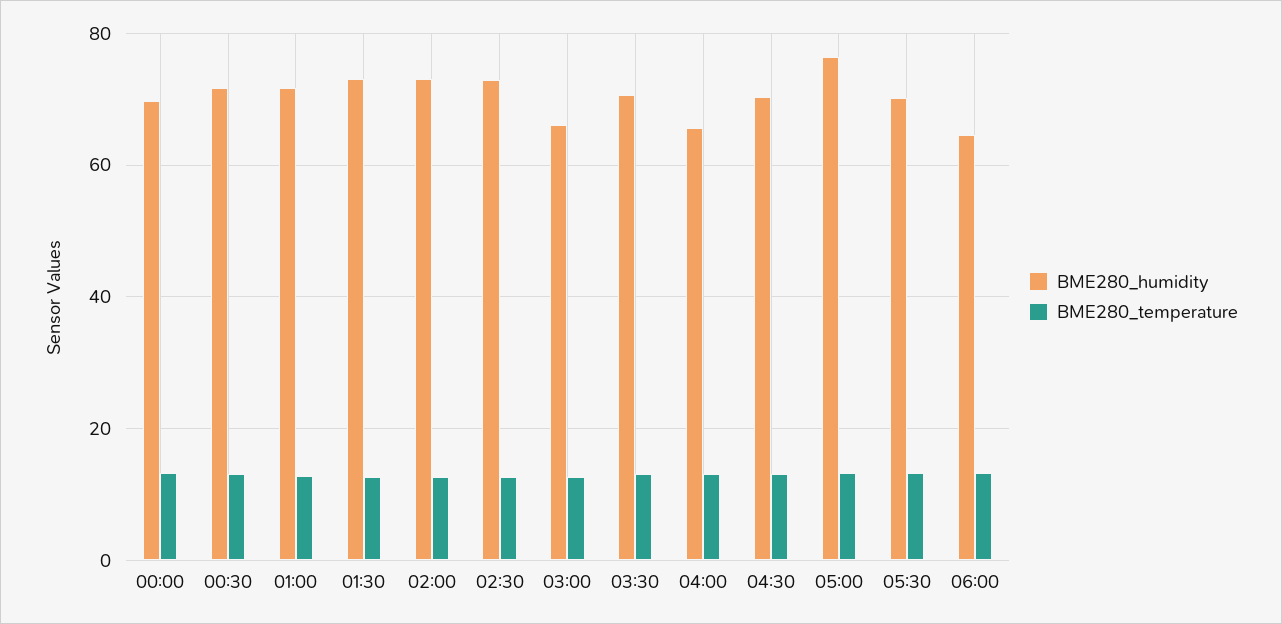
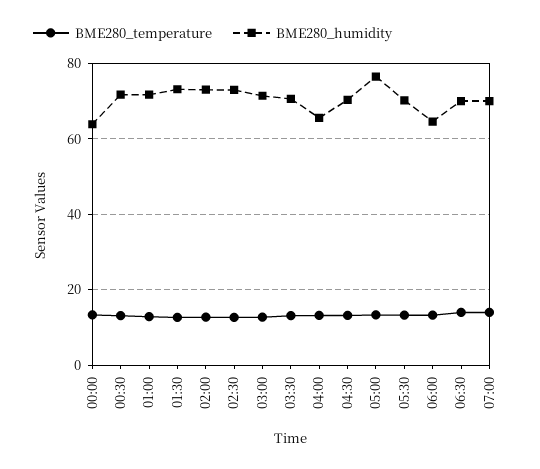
BME280_humidity, 00:00: 70 -> 64
BME280_humidity, 03:00: 66 -> 72
BME280_temperature, 06:30: none -> 14
BME280_humidity, 06:30: none -> 70
BME280_temperature, 07:00: none -> 14
BME280_humidity, 07:00: none -> 70

